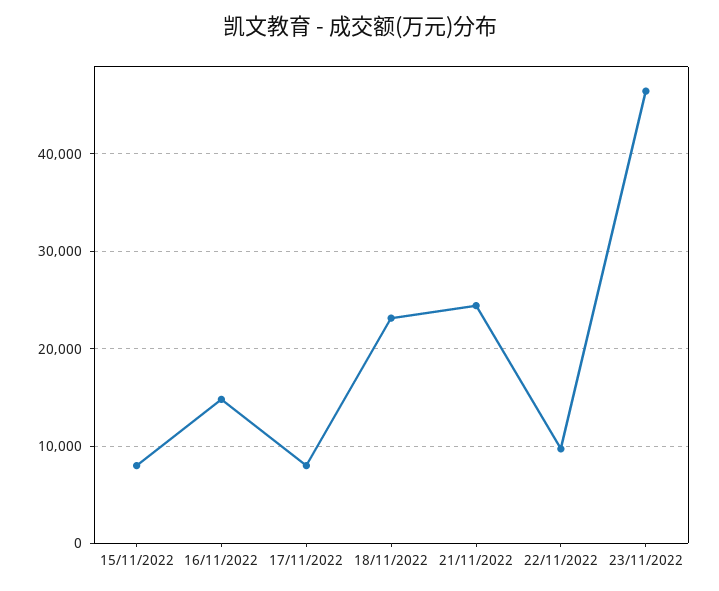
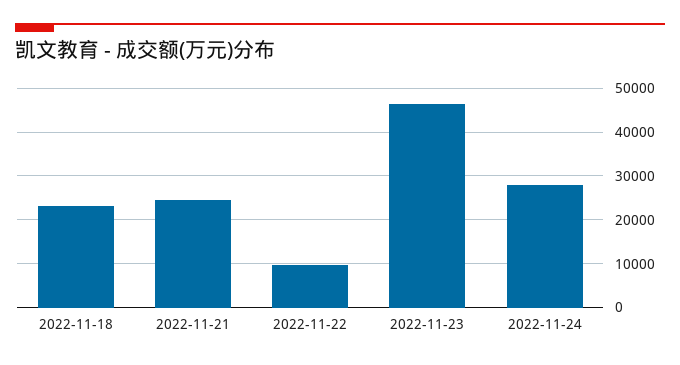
15/11/2022: 8000 -> none
16/11/2022: 15000 -> none
17/11/2022: 8000 -> none
2022-11-24: none -> 28000

